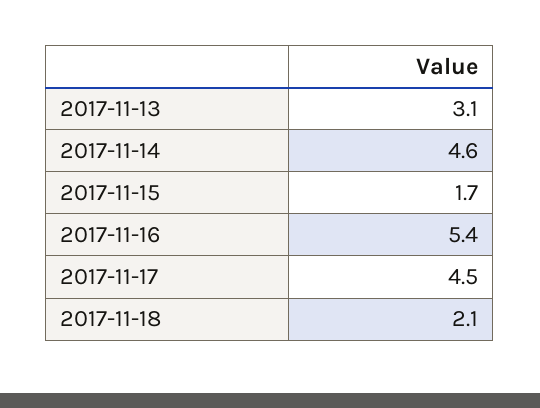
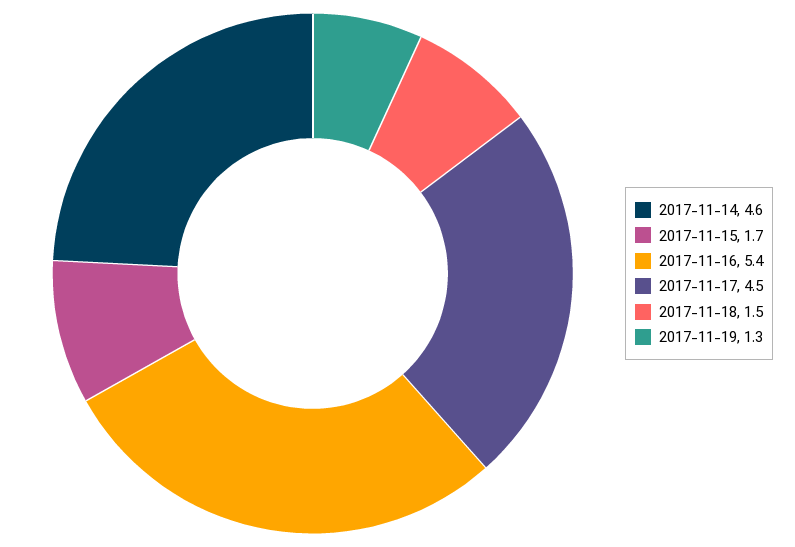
2017-11-13: 3.1 -> none
2017-11-18: 2.1 -> 1.5
2017-11-19: none -> 1.3

